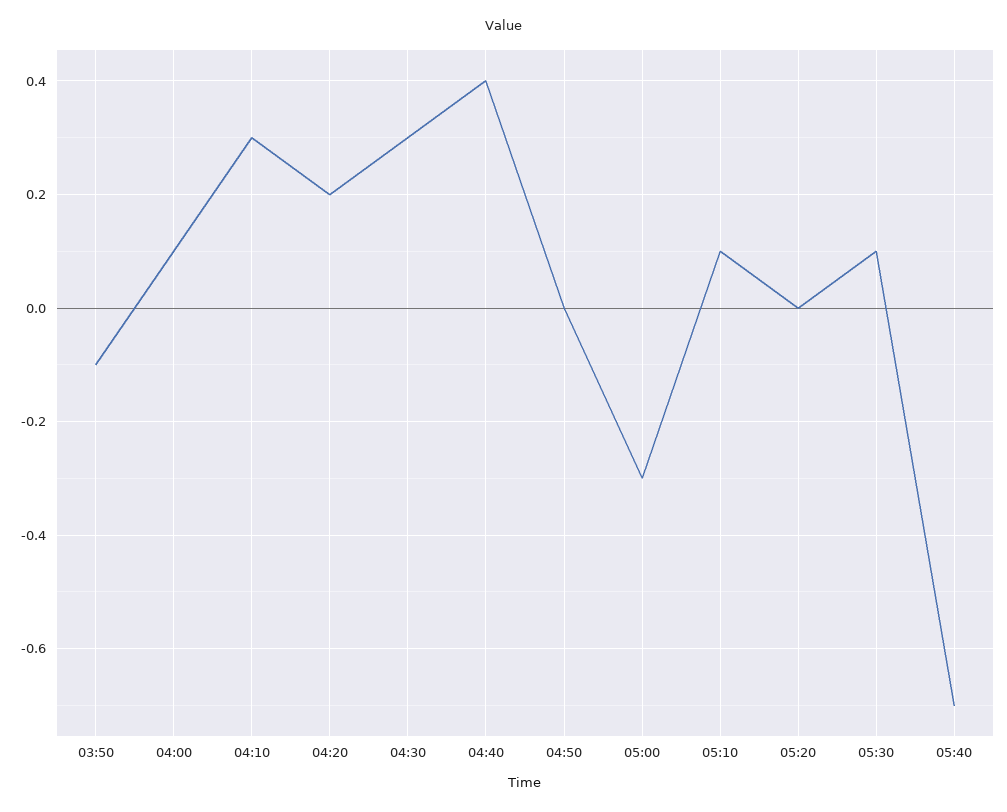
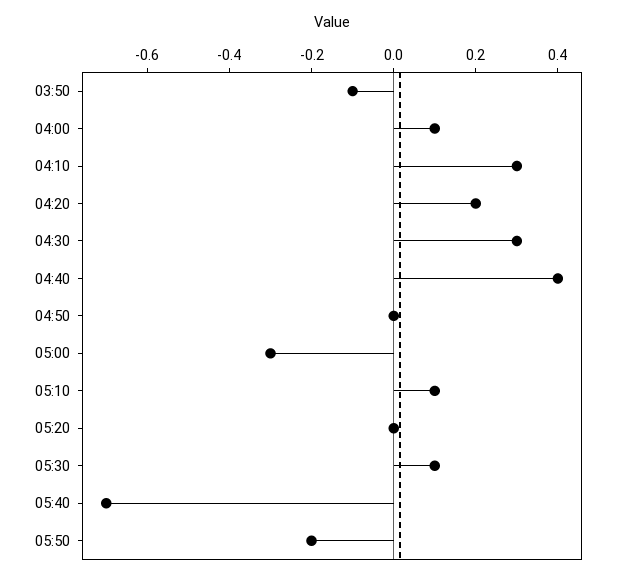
05:50: none -> -0.2

